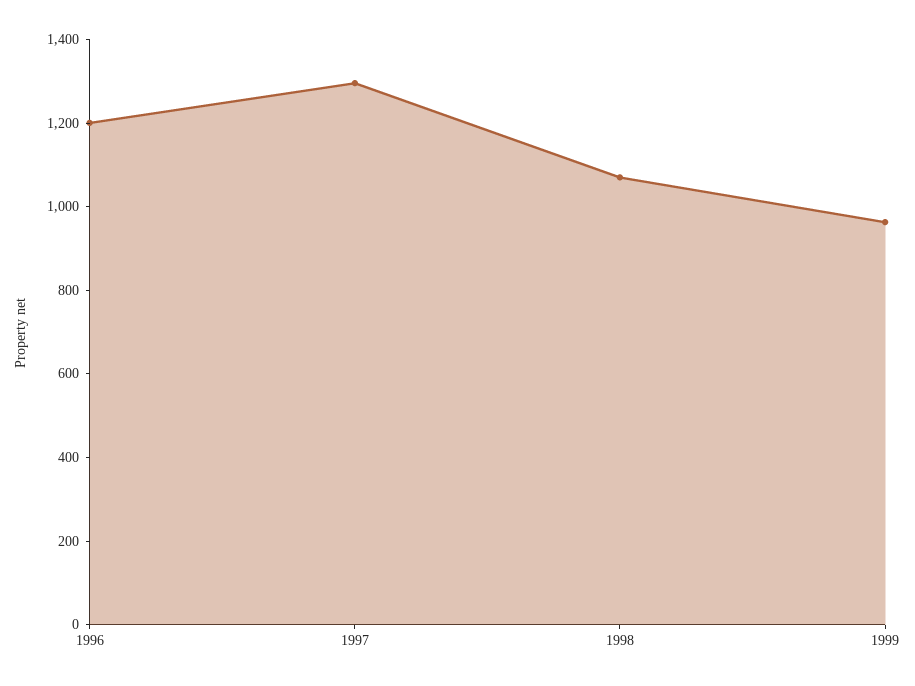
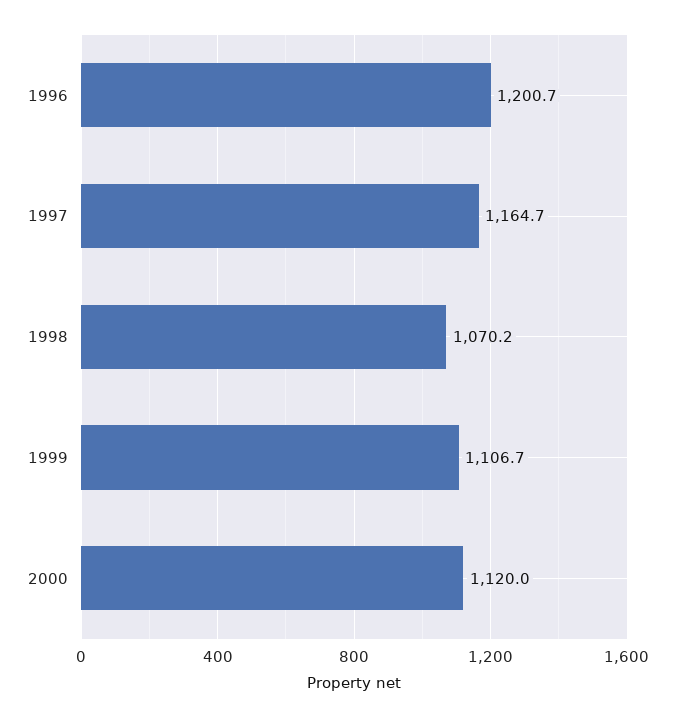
1997: 1300 -> 1164.7
1999: 950 -> 1106.7
2000: none -> 1120

